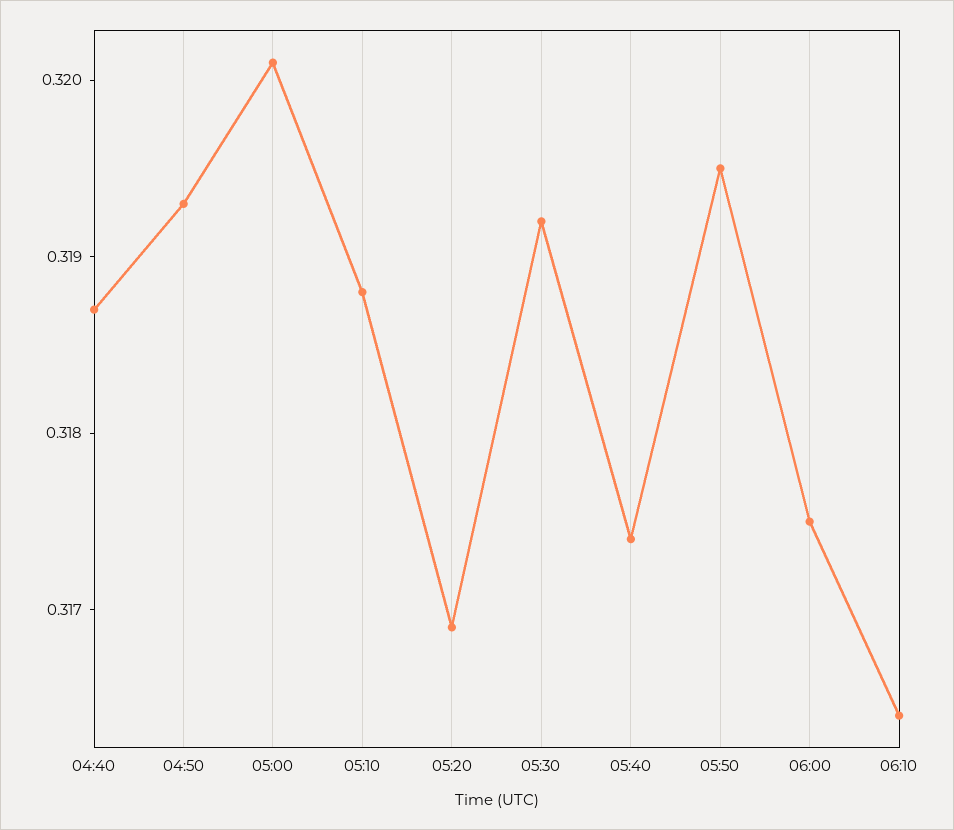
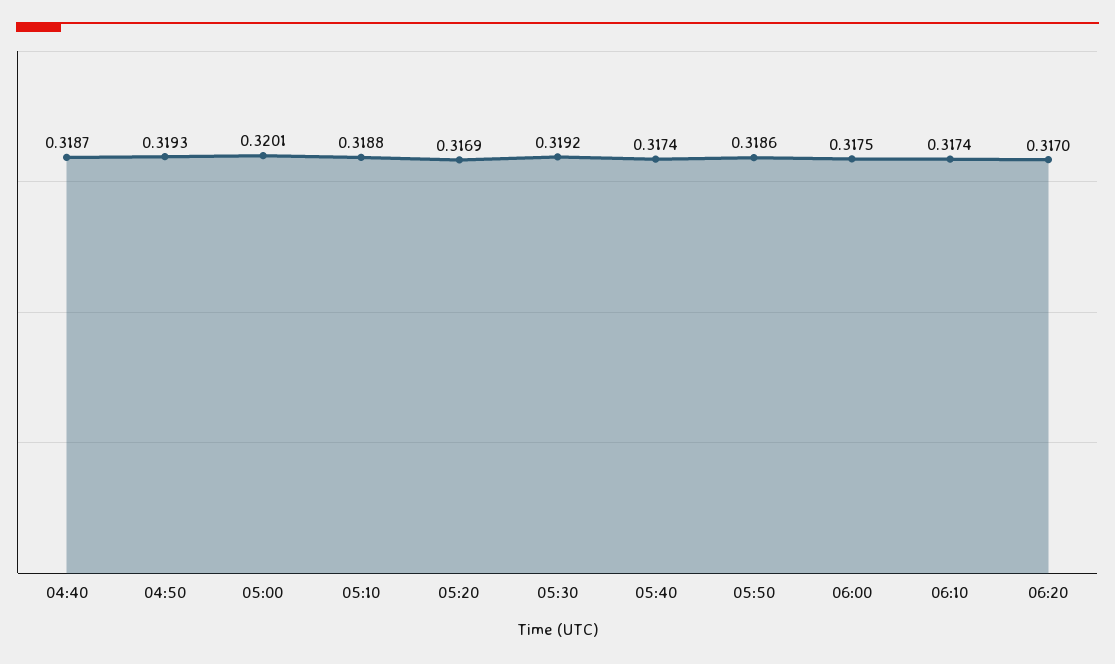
05:50: 0.3195 -> 0.3186
06:10: 0.3164 -> 0.3174
06:20: none -> 0.317

